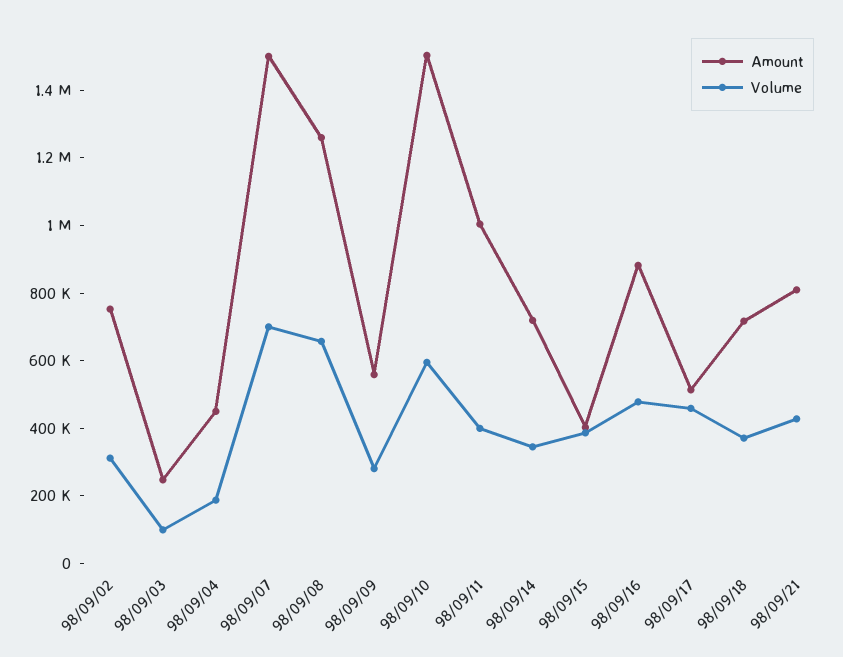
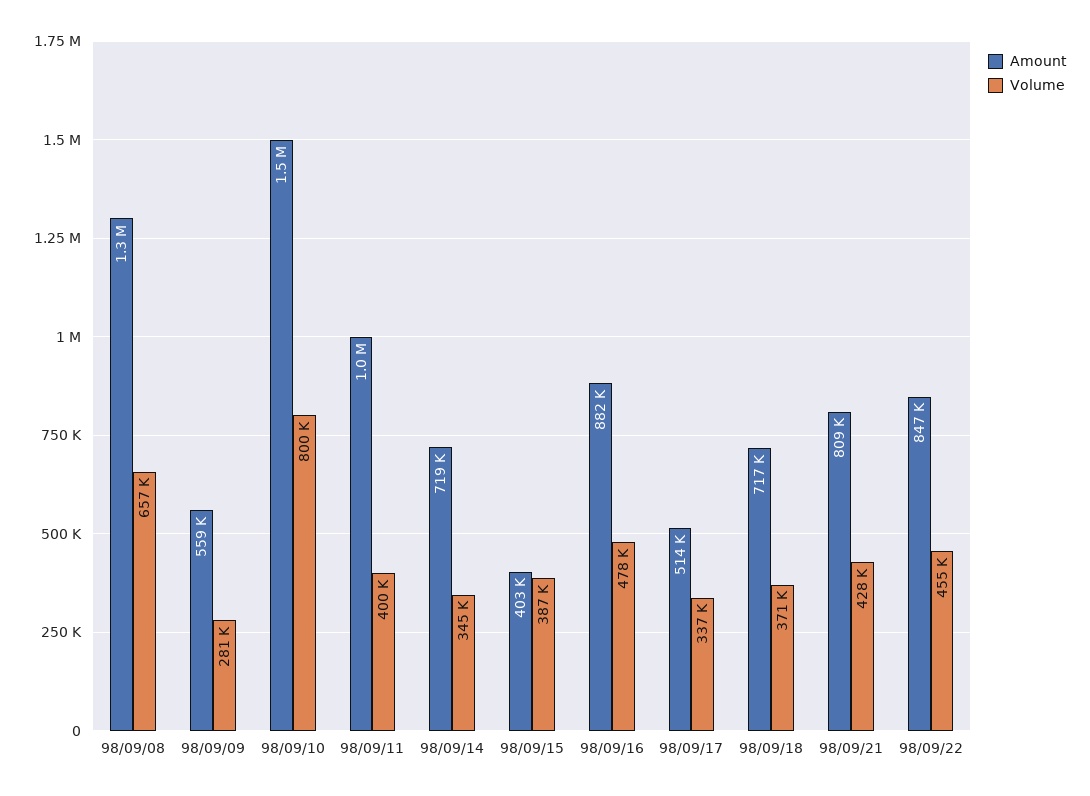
Amount, 98/09/02: 750000 -> none
Volume, 98/09/02: 300000 -> none
Amount, 98/09/03: 250000 -> none
Volume, 98/09/03: 100000 -> none
Amount, 98/09/04: 450000 -> none
Volume, 98/09/04: 200000 -> none
Amount, 98/09/07: 1500000 -> none
Volume, 98/09/07: 700000 -> none
Volume, 98/09/10: 600000 -> 800000
Volume, 98/09/17: 450000 -> 337000
Amount, 98/09/22: none -> 847000
Volume, 98/09/22: none -> 455000

